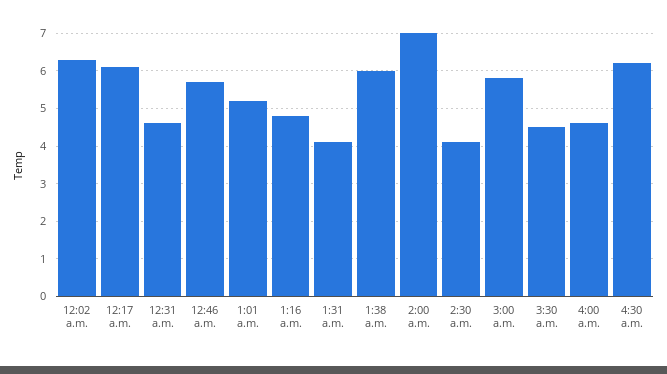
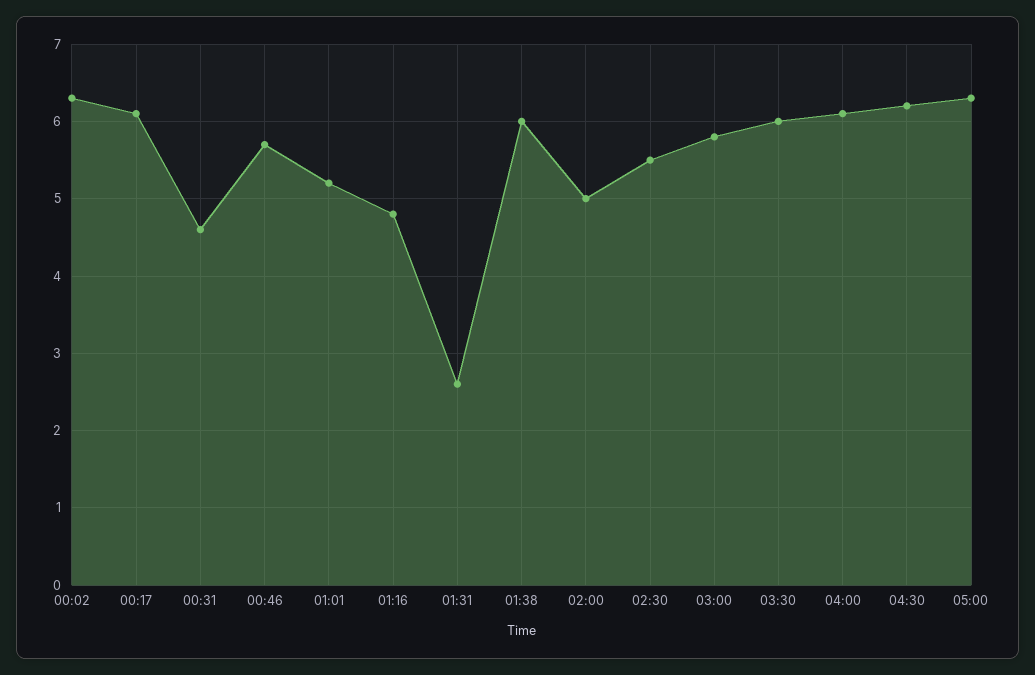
1:31 a.m.: 4 -> 2.6
2:00 a.m.: 7 -> 5
2:30 a.m.: 4 -> 5.5
3:30 a.m.: 4.5 -> 6
4:00 a.m.: 4.5 -> 6.1
05:00: none -> 6.3

